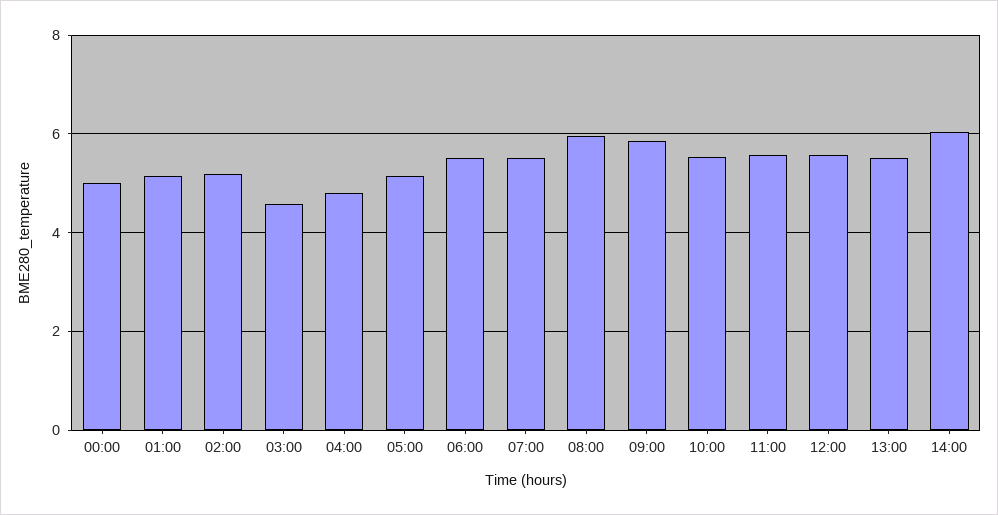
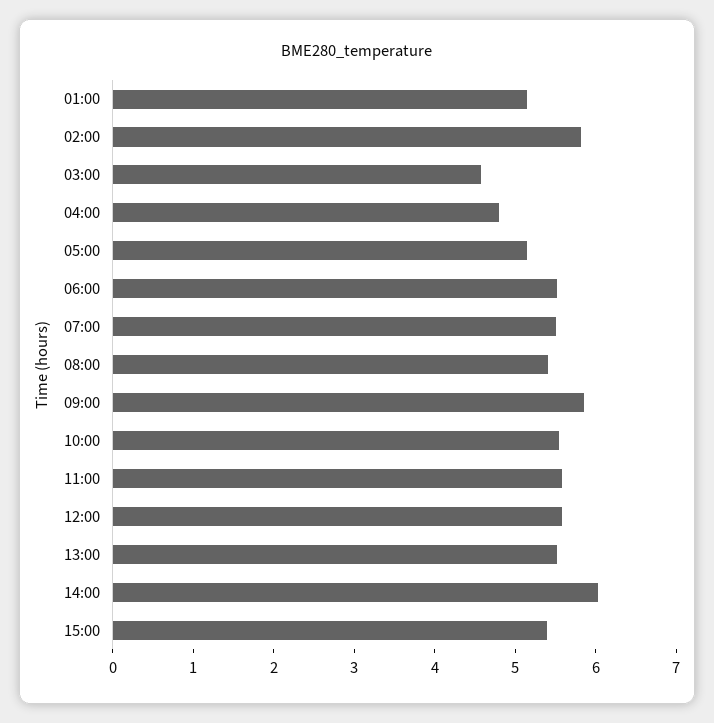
00:00: 5 -> none
02:00: 5.2 -> 5.8
08:00: 6 -> 5.4
15:00: none -> 5.4

